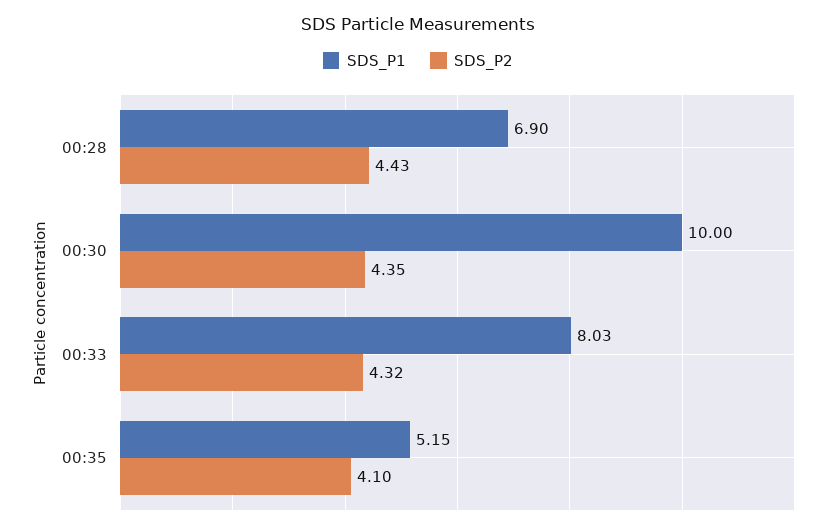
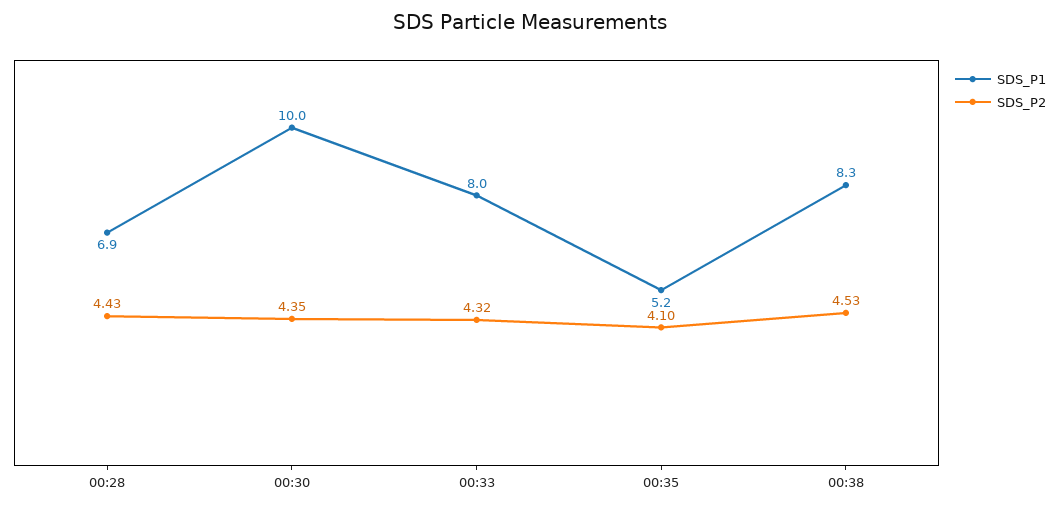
SDS_P1, 00:38: none -> 8.3
SDS_P2, 00:38: none -> 4.53

